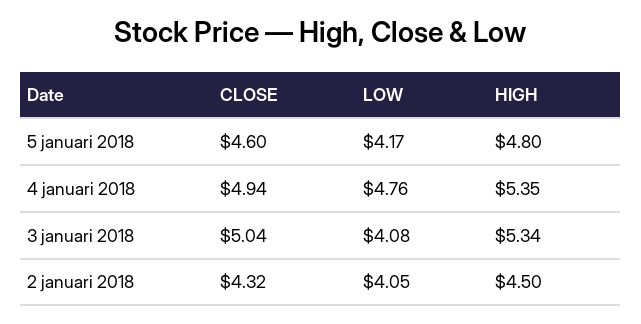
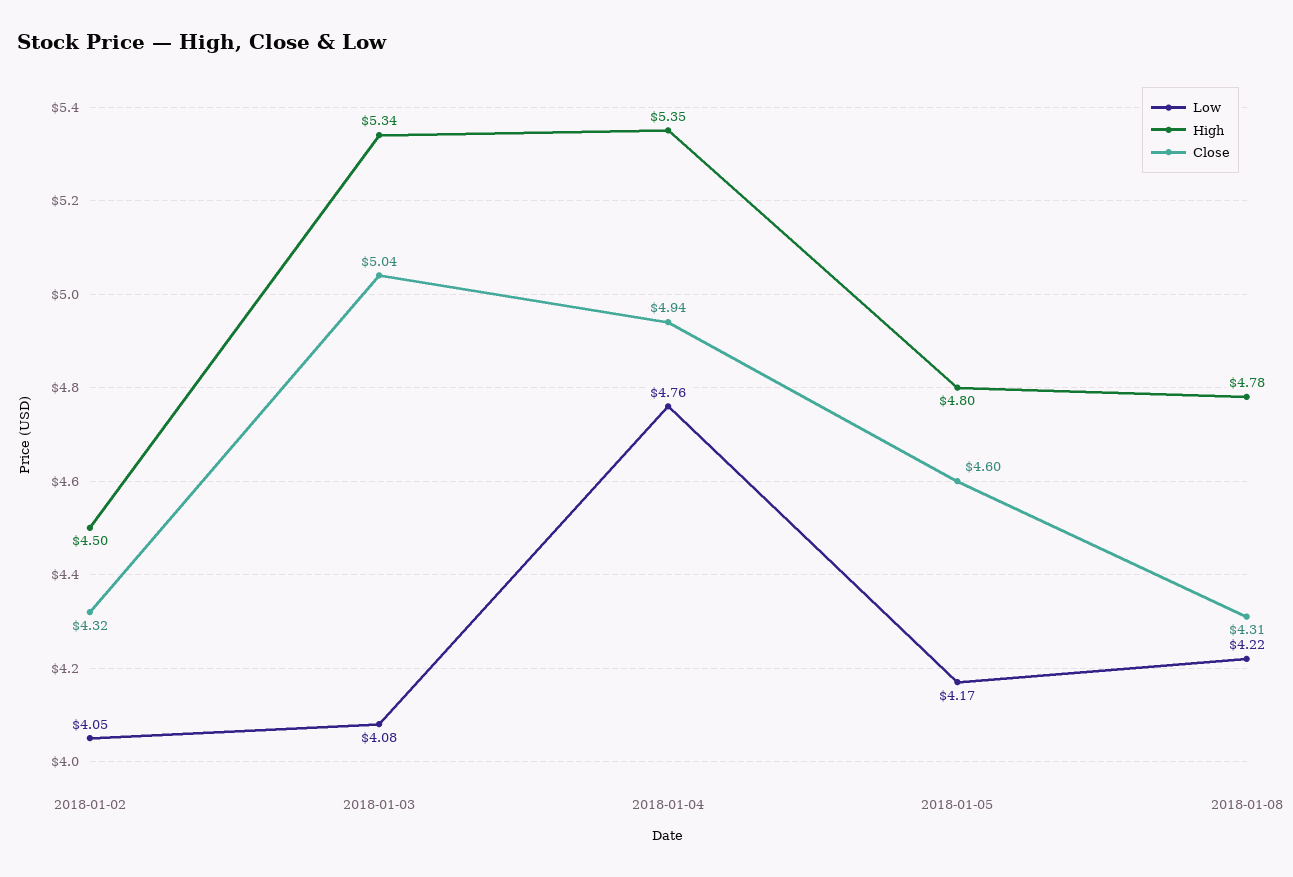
LOW, 2018-01-08: none -> 4.22
HIGH, 2018-01-08: none -> 4.78
CLOSE, 2018-01-08: none -> 4.31

